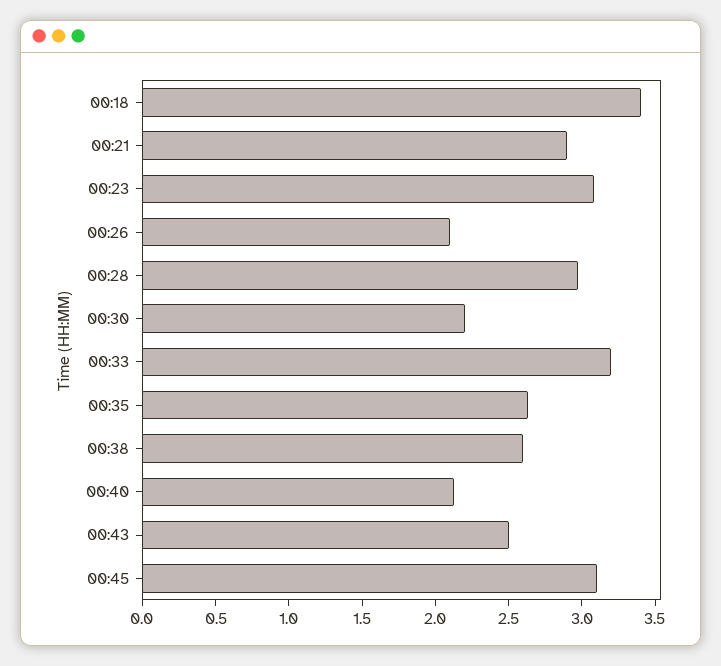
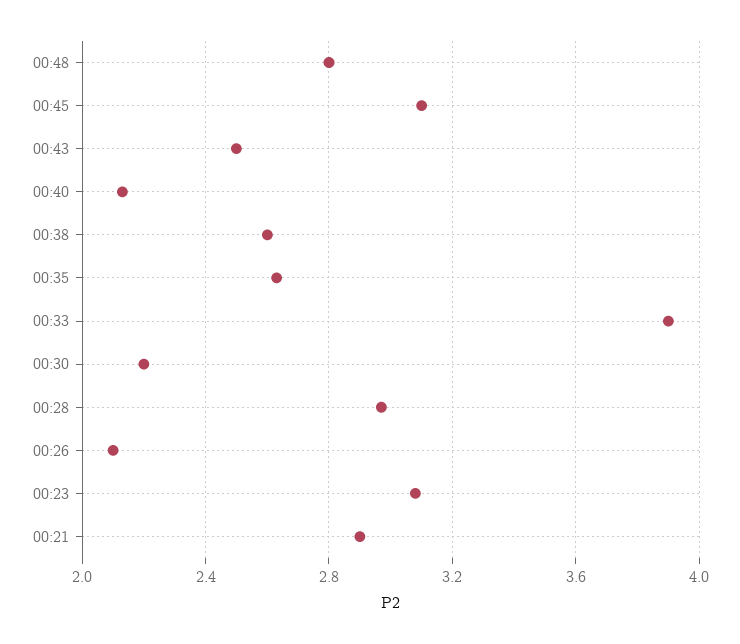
00:18: 3.4 -> none
00:33: 3.2 -> 3.9
00:48: none -> 2.8

